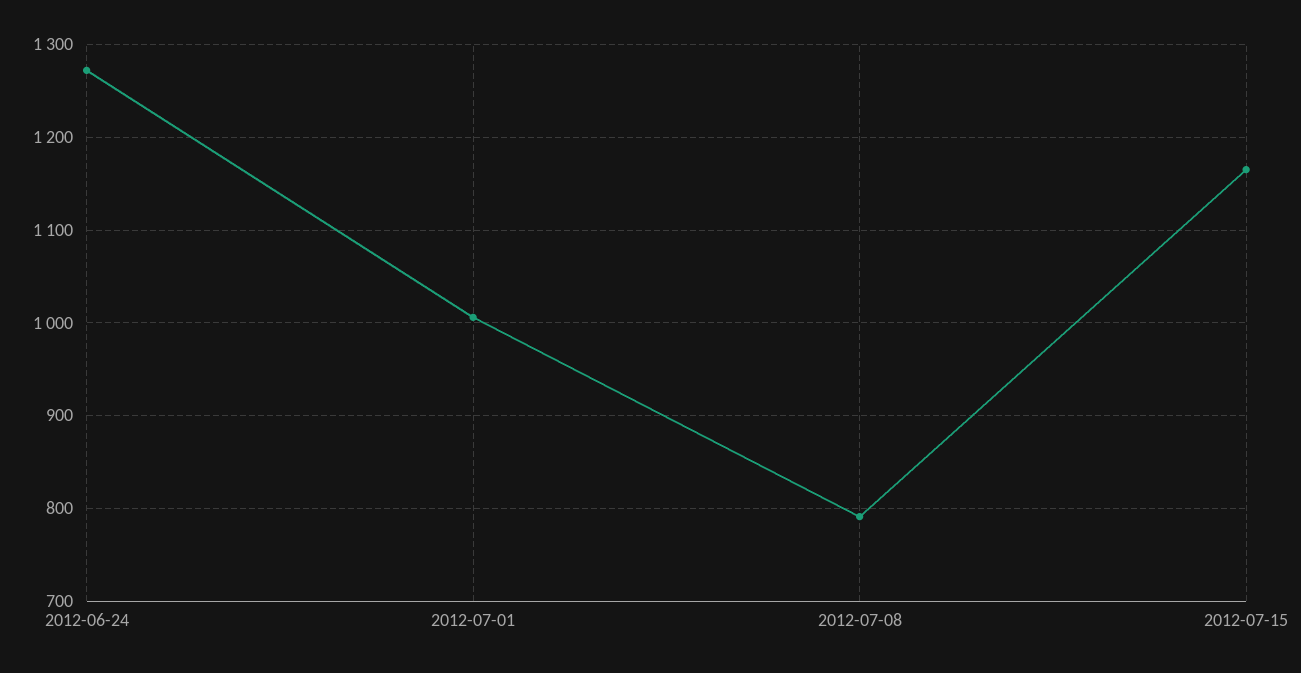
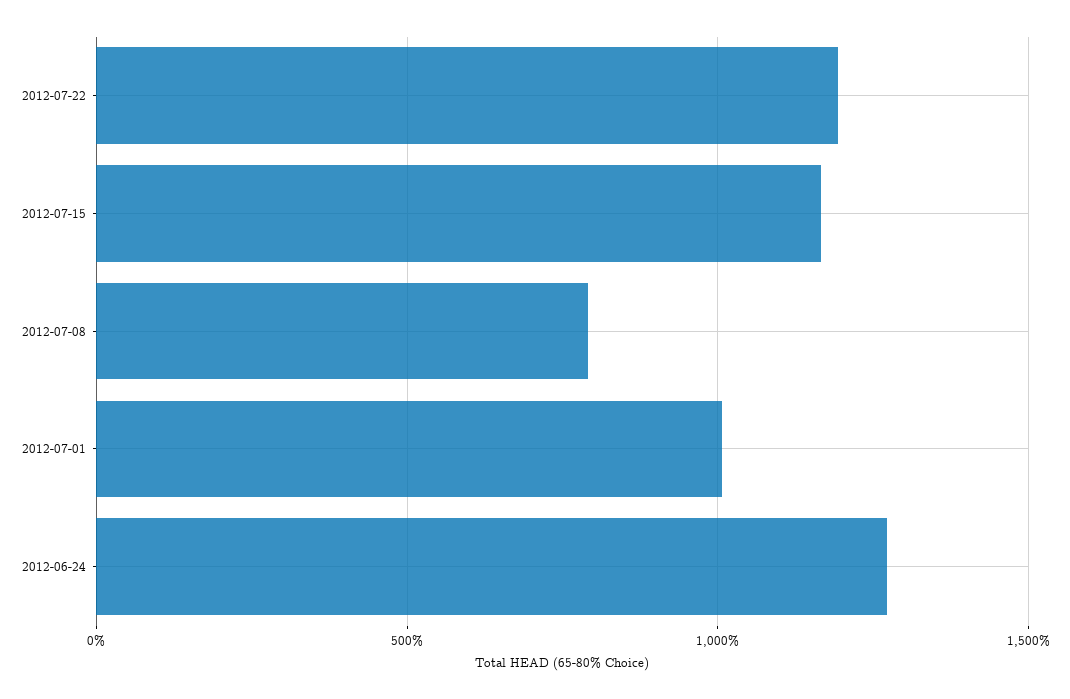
2012-07-22: none -> 1200

